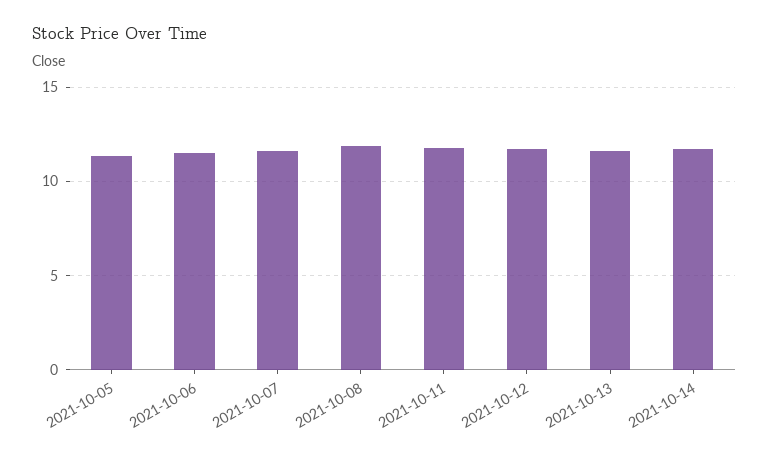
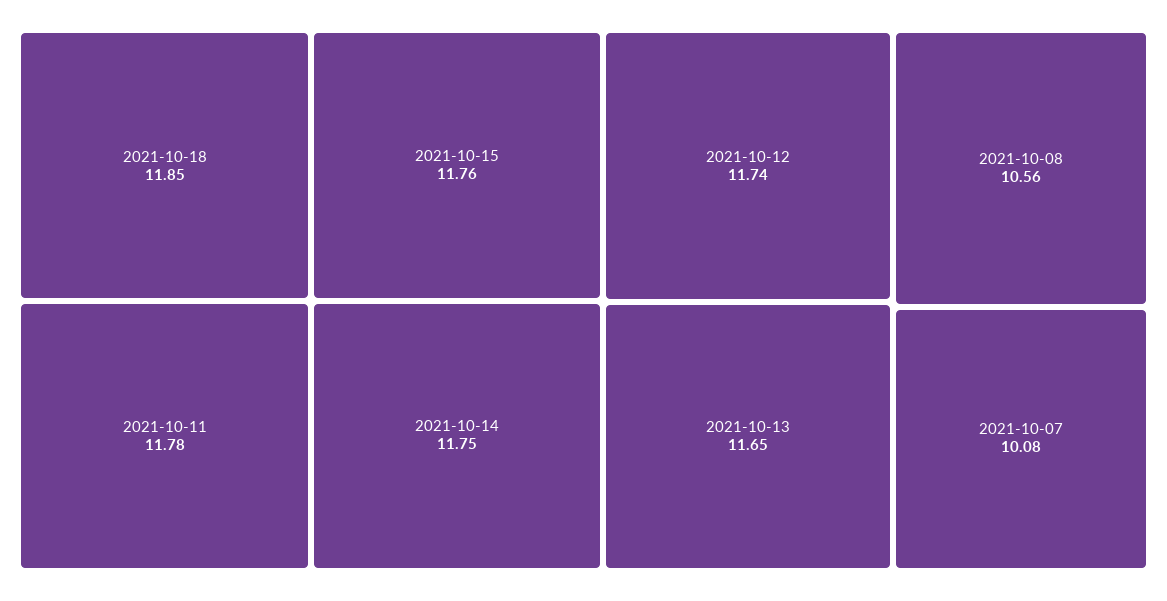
2021-10-05: 11.5 -> none
2021-10-06: 11.5 -> none
2021-10-07: 11.5 -> 10.08
2021-10-08: 12 -> 10.56
2021-10-18: none -> 11.85
2021-10-15: none -> 11.76

